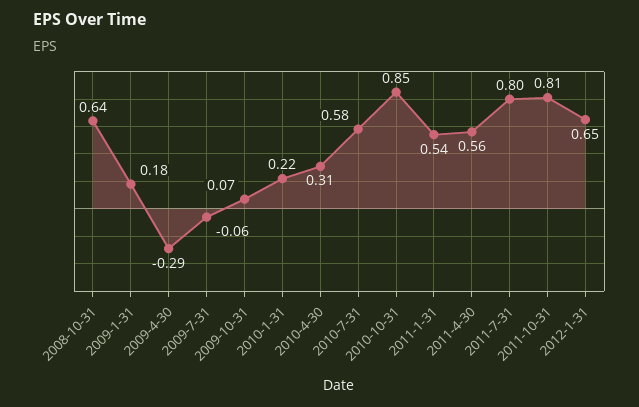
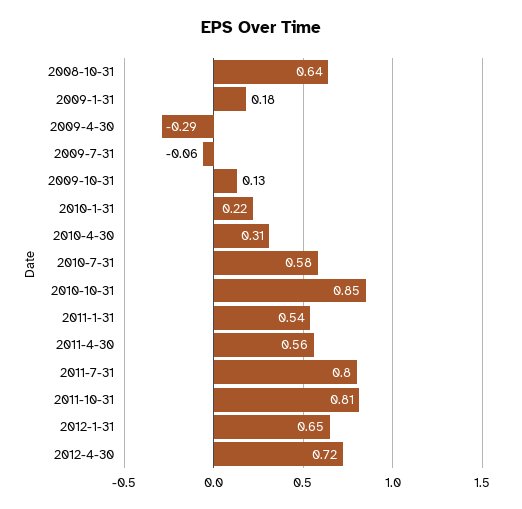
2009-10-31: 0.07 -> 0.13
2012-4-30: none -> 0.72

